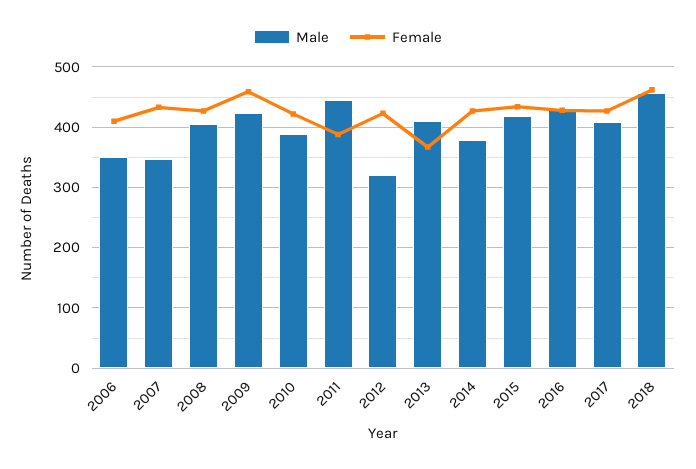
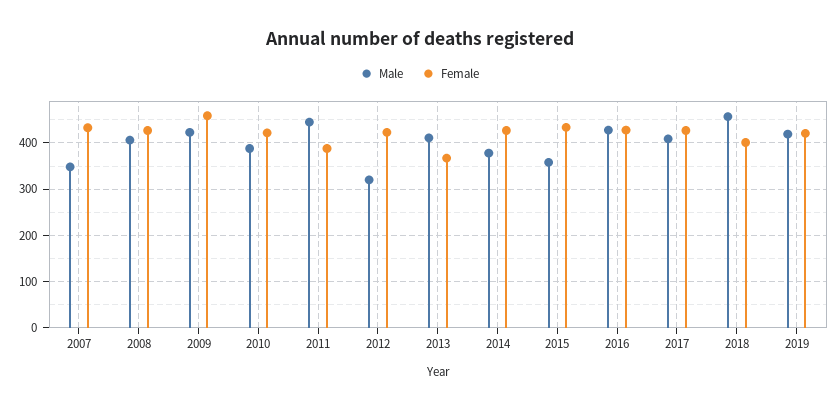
Male, 2006: 350 -> none
Female, 2006: 410 -> none
Male, 2015: 420 -> 360
Female, 2018: 460 -> 400
Male, 2019: none -> 420
Female, 2019: none -> 420

